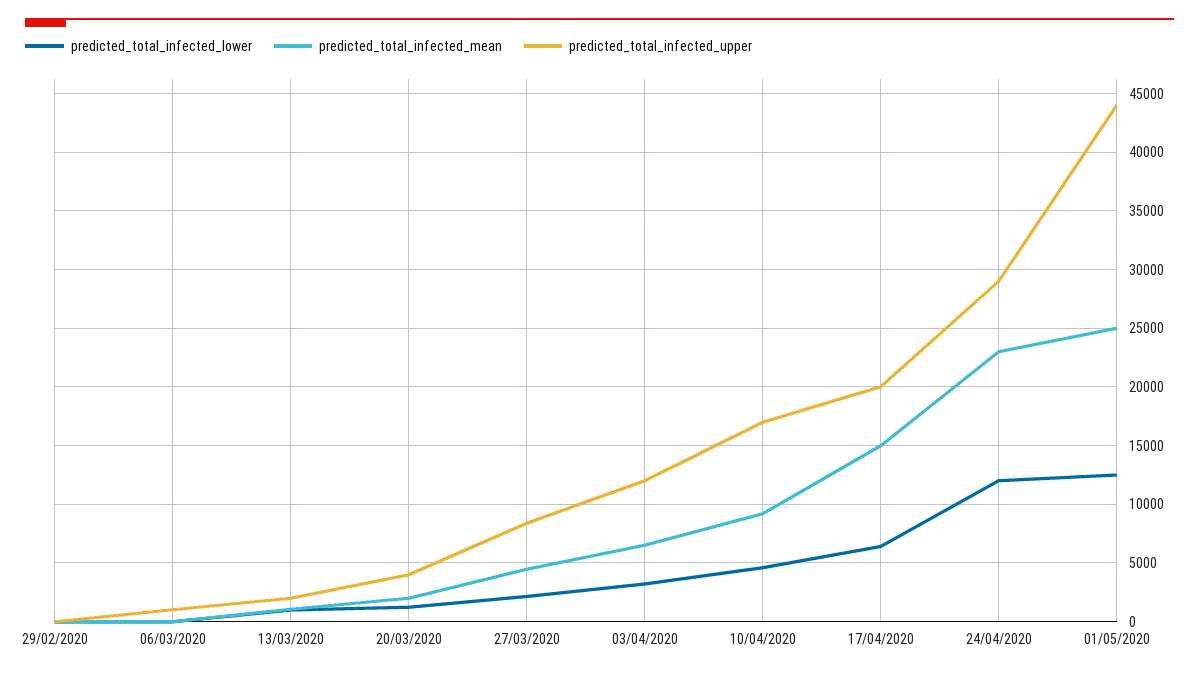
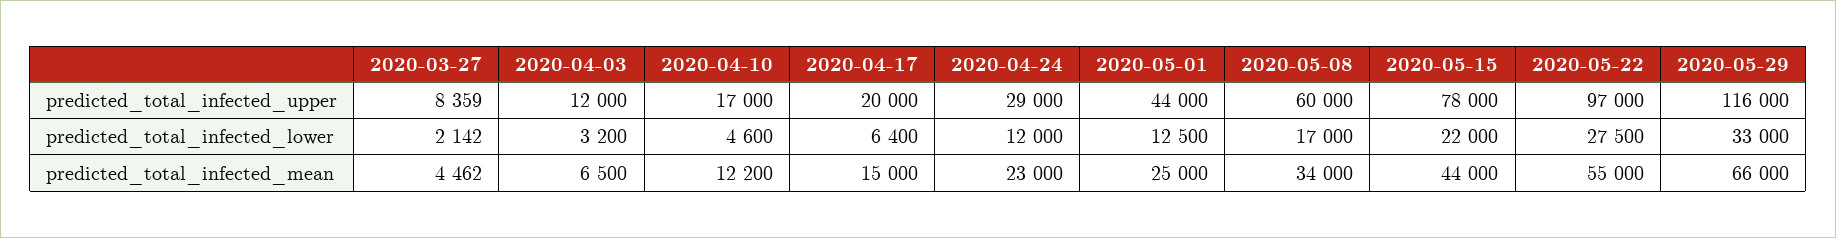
predicted_total_infected_lower, 29/02/2020: 0 -> none
predicted_total_infected_mean, 29/02/2020: 0 -> none
predicted_total_infected_upper, 29/02/2020: 0 -> none
predicted_total_infected_lower, 06/03/2020: 0 -> none
predicted_total_infected_mean, 06/03/2020: 0 -> none
predicted_total_infected_upper, 06/03/2020: 1000 -> none
predicted_total_infected_lower, 13/03/2020: 1000 -> none
predicted_total_infected_mean, 13/03/2020: 1000 -> none
predicted_total_infected_upper, 13/03/2020: 2000 -> none
predicted_total_infected_lower, 20/03/2020: 1000 -> none
predicted_total_infected_mean, 20/03/2020: 2000 -> none
predicted_total_infected_upper, 20/03/2020: 4000 -> none
predicted_total_infected_mean, 10/04/2020: 9000 -> 12200
predicted_total_infected_upper, 2020-05-08: none -> 60000
predicted_total_infected_upper, 2020-05-15: none -> 78000
predicted_total_infected_upper, 2020-05-22: none -> 97000
predicted_total_infected_upper, 2020-05-29: none -> 116000
predicted_total_infected_lower, 2020-05-08: none -> 17000
predicted_total_infected_lower, 2020-05-15: none -> 22000
predicted_total_infected_lower, 2020-05-22: none -> 27500
predicted_total_infected_lower, 2020-05-29: none -> 33000
predicted_total_infected_mean, 2020-05-08: none -> 34000
predicted_total_infected_mean, 2020-05-15: none -> 44000
predicted_total_infected_mean, 2020-05-22: none -> 55000
predicted_total_infected_mean, 2020-05-29: none -> 66000

